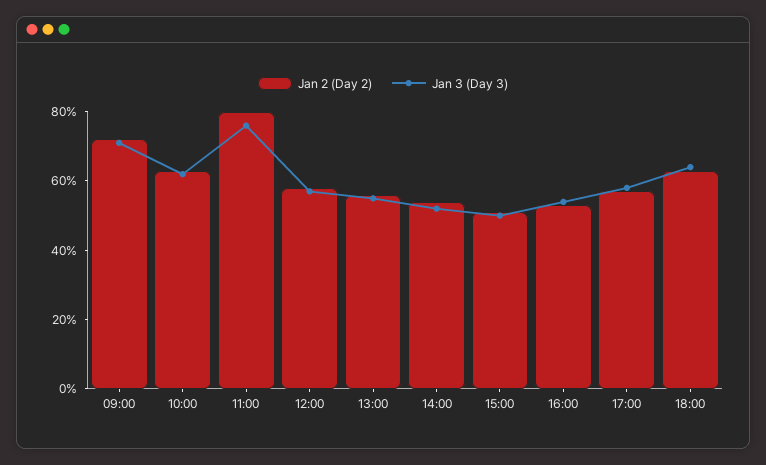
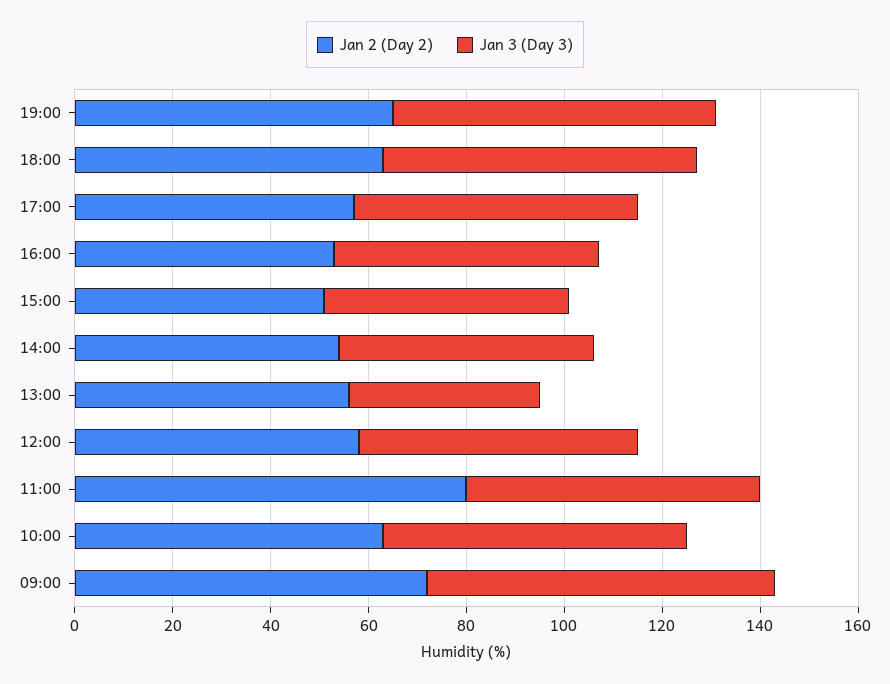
Jan 3 (Day 3), 11:00: 75 -> 60
Jan 3 (Day 3), 13:00: 55 -> 40
Jan 2 (Day 2), 19:00: none -> 65
Jan 3 (Day 3), 19:00: none -> 65

